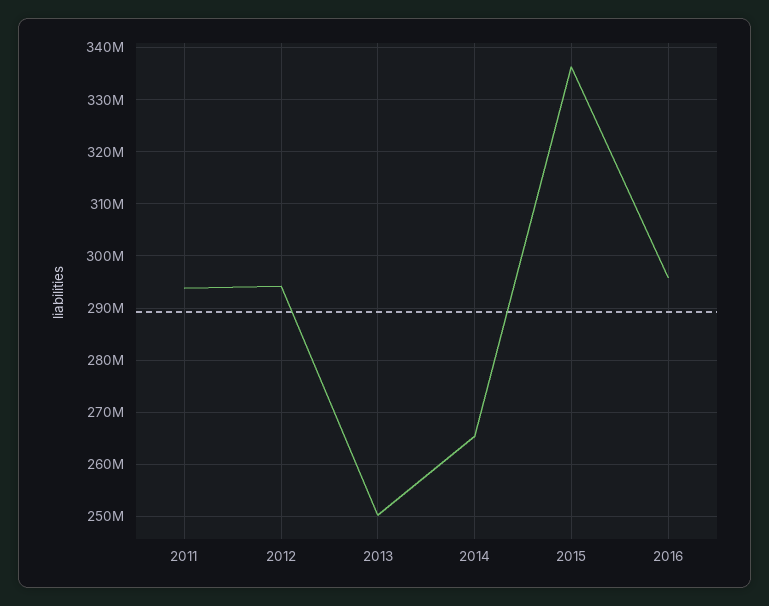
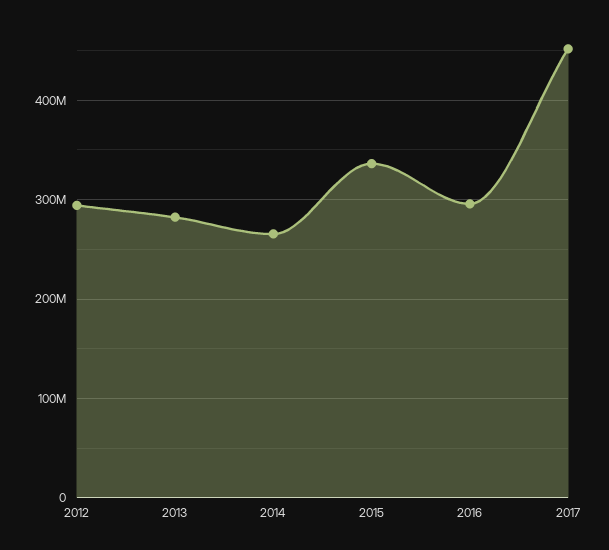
2011: 294000000 -> none
2013: 250000000 -> 280000000
2017: none -> 450000000

